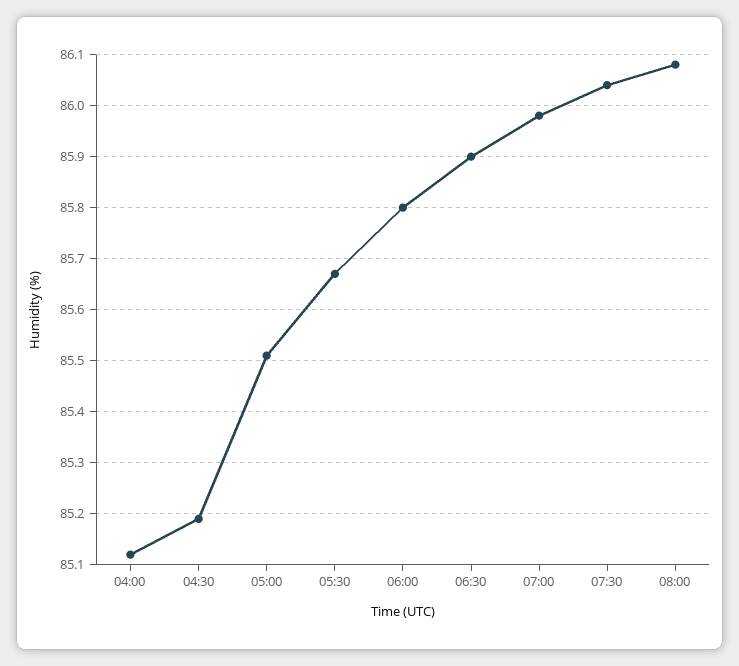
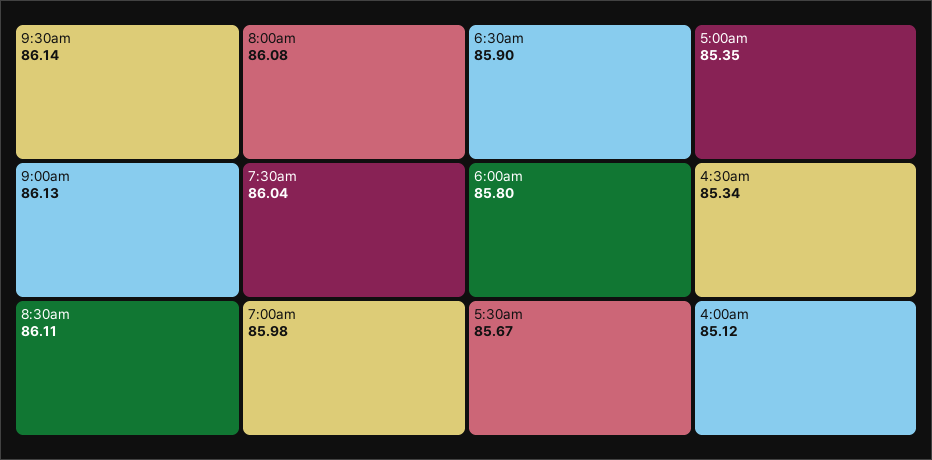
04:30: 85.2 -> 85.34
05:00: 85.5 -> 85.35
9:30am: none -> 86.14
9:00am: none -> 86.13
8:30am: none -> 86.11

